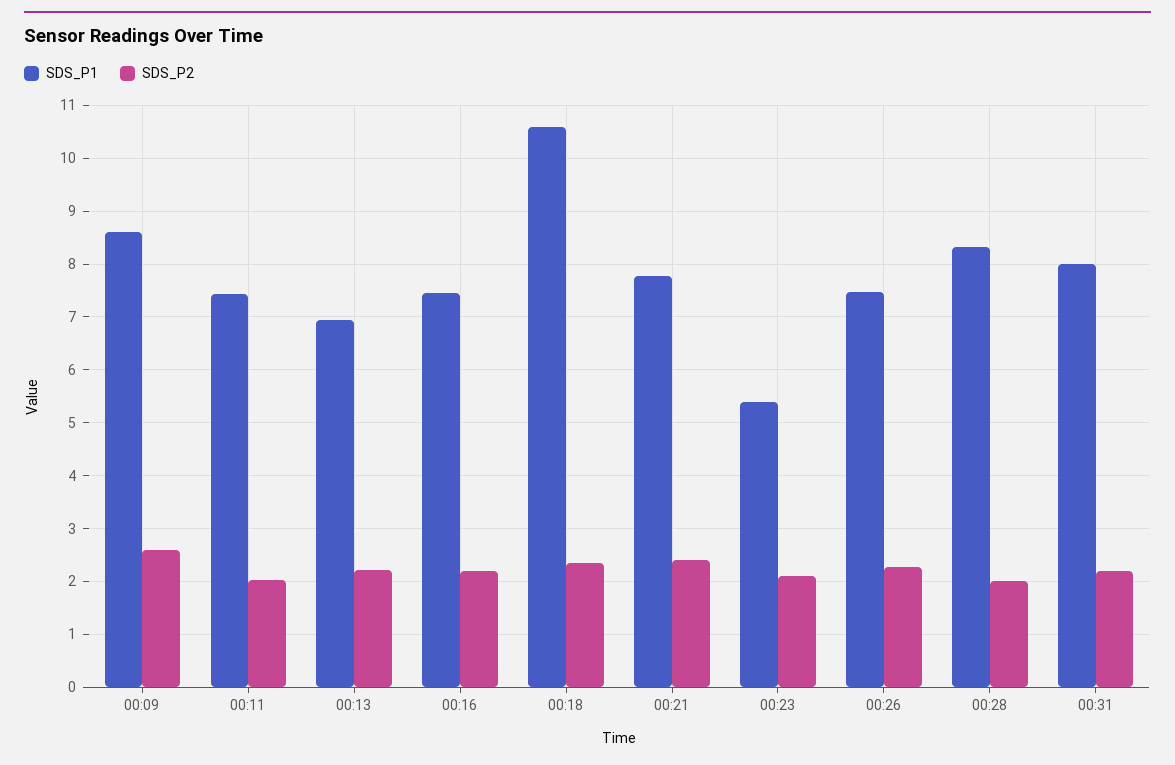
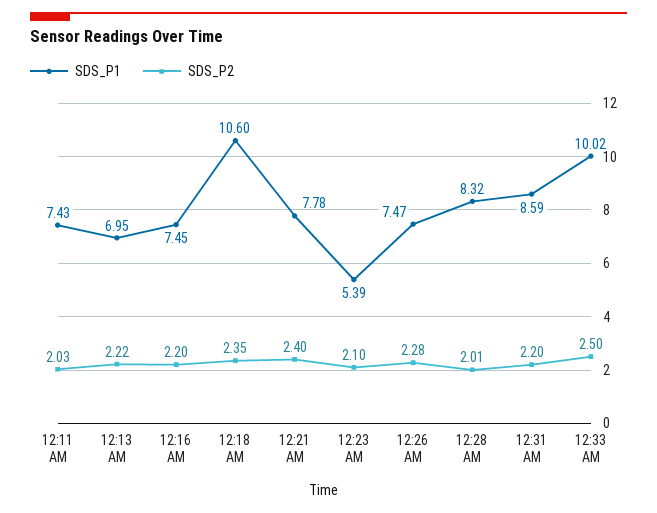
SDS_P1, 00:09: 8.6 -> none
SDS_P2, 00:09: 2.6 -> none
SDS_P1, 00:31: 8 -> 8.59
SDS_P1, 12:33 AM: none -> 10.02
SDS_P2, 12:33 AM: none -> 2.5

